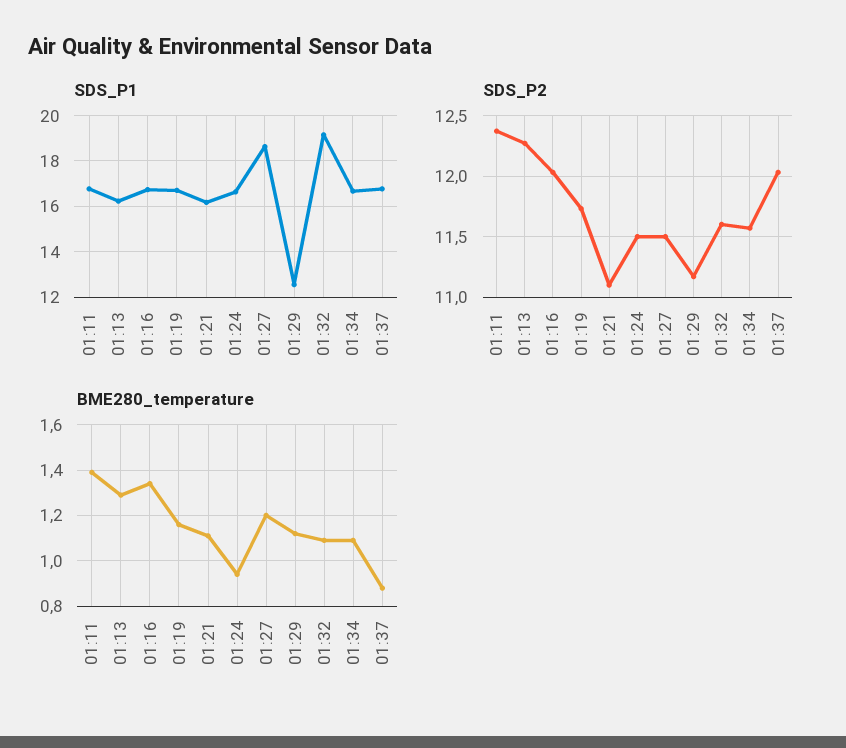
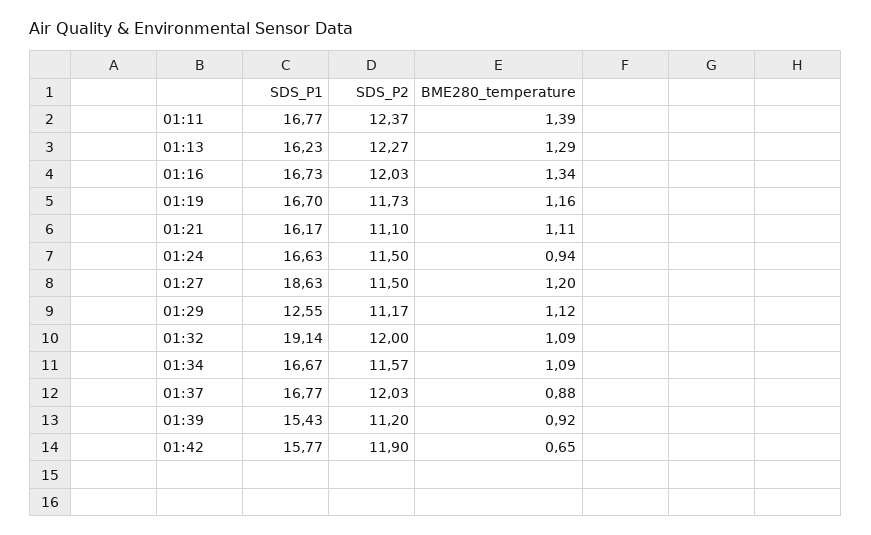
SDS_P2, 01:32: 11.6 -> 12
SDS_P1, 01:39: none -> 15.43
SDS_P2, 01:39: none -> 11.2
BME280_temperature, 01:39: none -> 0.92
SDS_P1, 01:42: none -> 15.77
SDS_P2, 01:42: none -> 11.9
BME280_temperature, 01:42: none -> 0.65

